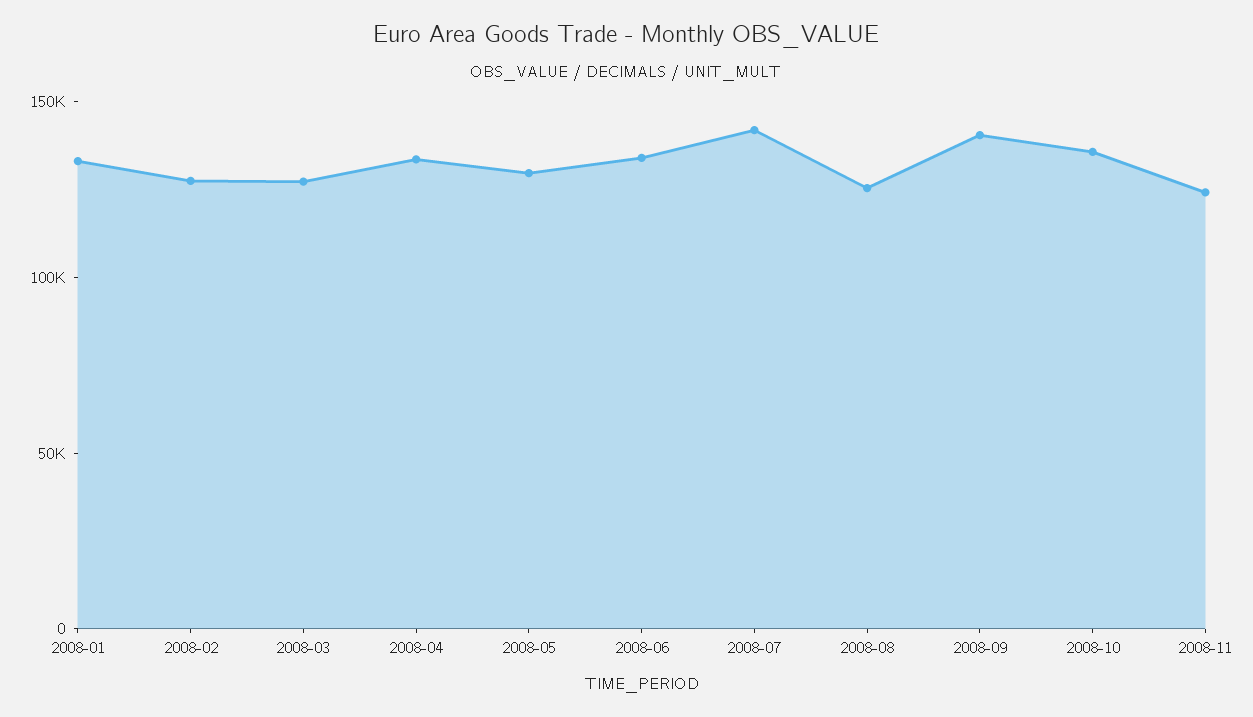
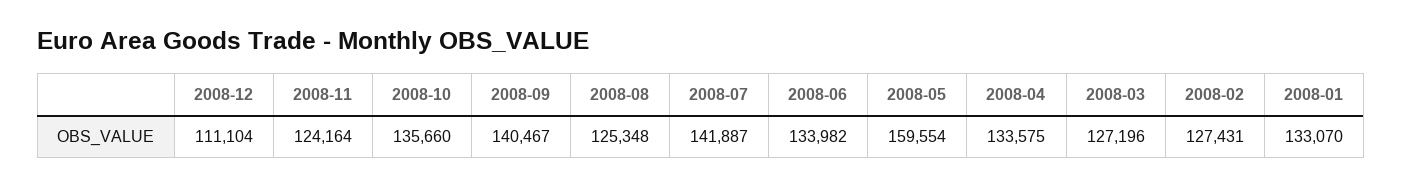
2008-05: 130000 -> 159554
2008-12: none -> 111104

